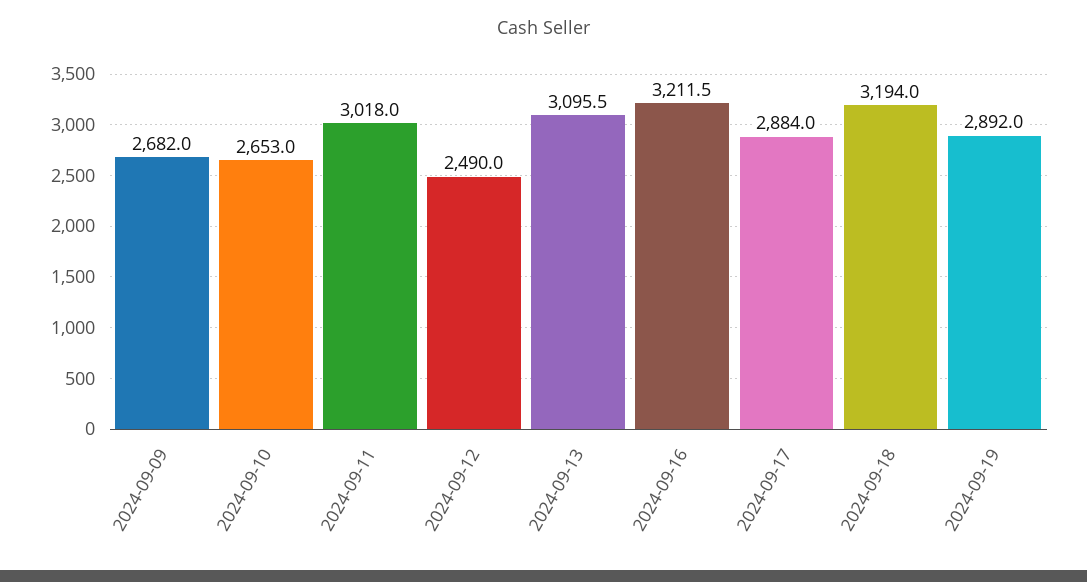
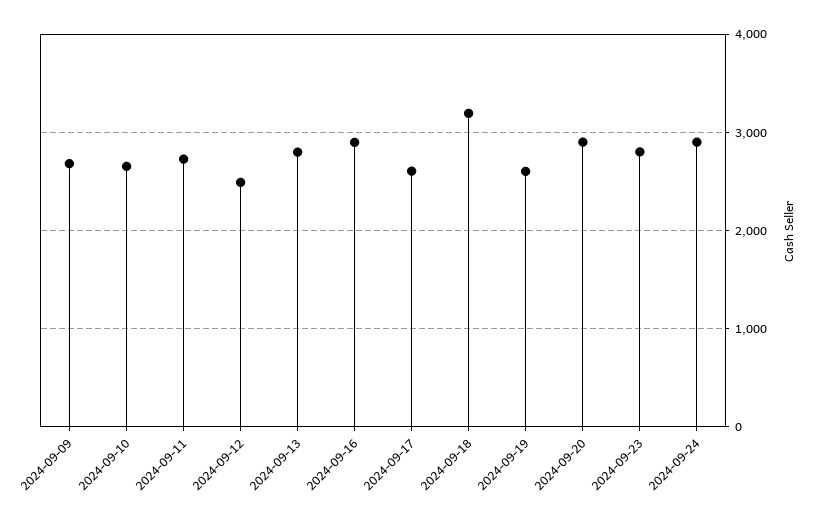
2024-09-11: 3018 -> 2700
2024-09-13: 3095.5 -> 2800
2024-09-16: 3211.5 -> 2900
2024-09-17: 2884 -> 2600
2024-09-19: 2892 -> 2600
2024-09-20: none -> 2900
2024-09-23: none -> 2800
2024-09-24: none -> 2900

